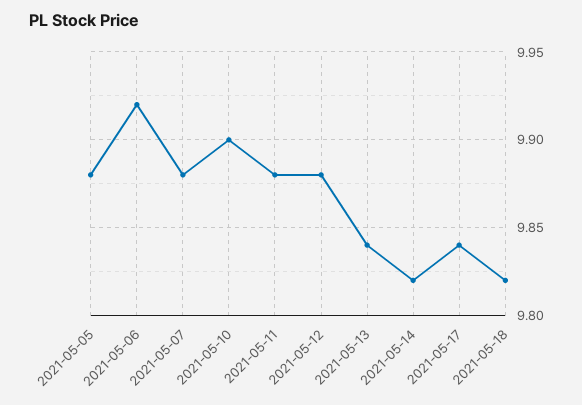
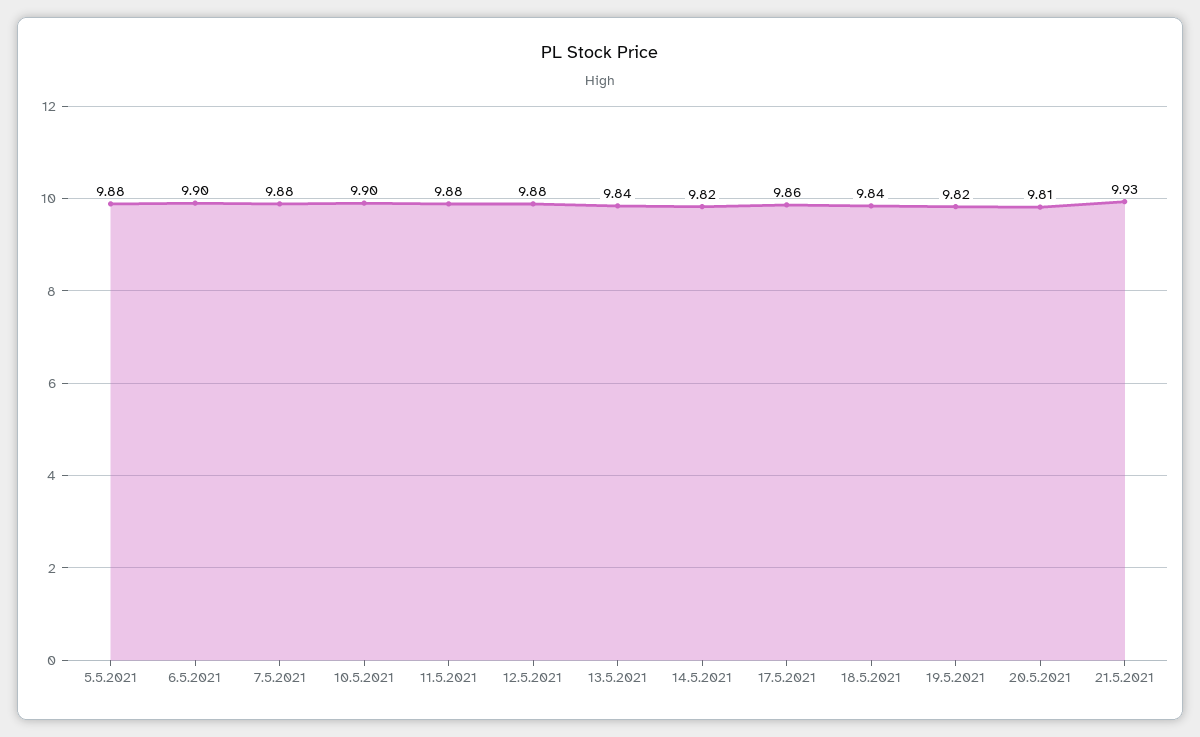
2021-05-06: 9.92 -> 9.9
2021-05-17: 9.84 -> 9.86
2021-05-18: 9.82 -> 9.84
19.5.2021: none -> 9.82
20.5.2021: none -> 9.81
21.5.2021: none -> 9.93

